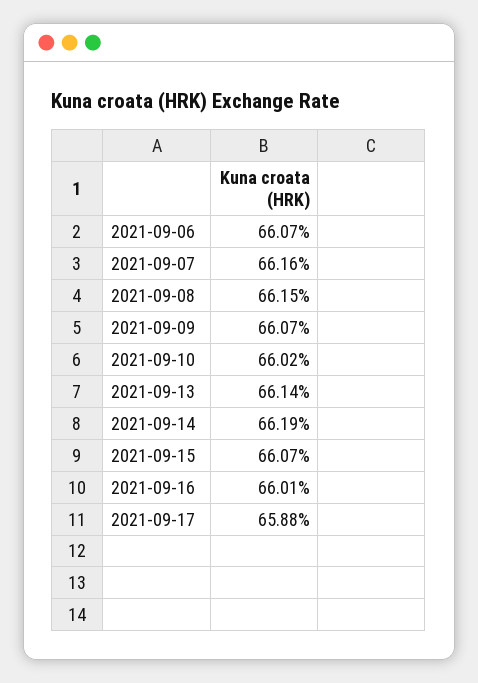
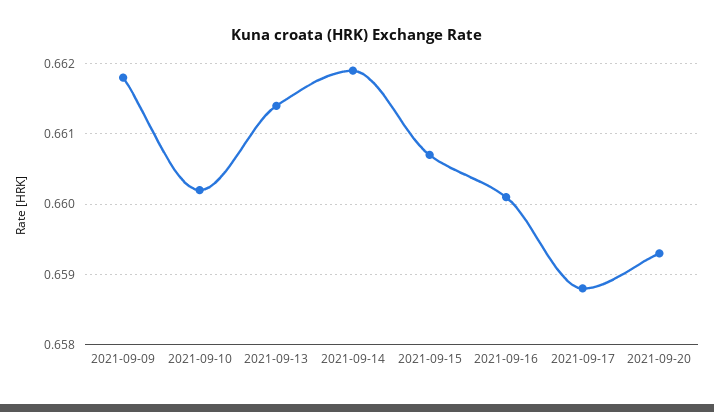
2021-09-06: 0.6607 -> none
2021-09-07: 0.6616 -> none
2021-09-08: 0.6615 -> none
2021-09-09: 0.6607 -> 0.6618
2021-09-20: none -> 0.6593

